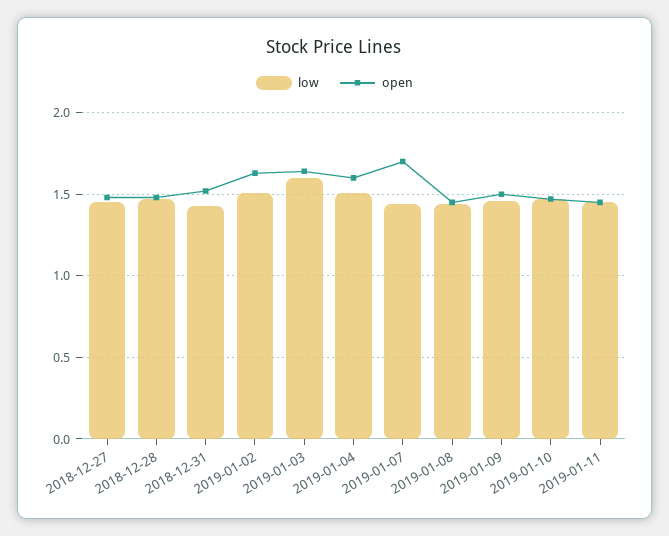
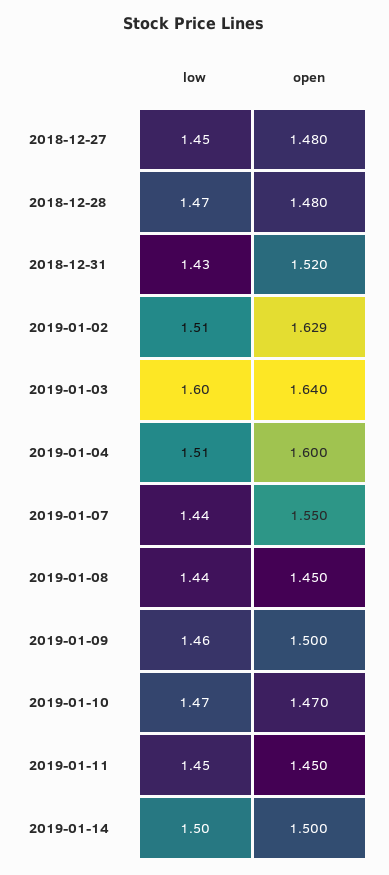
open, 2019-01-07: 1.7 -> 1.55
low, 2019-01-14: none -> 1.5
open, 2019-01-14: none -> 1.5

